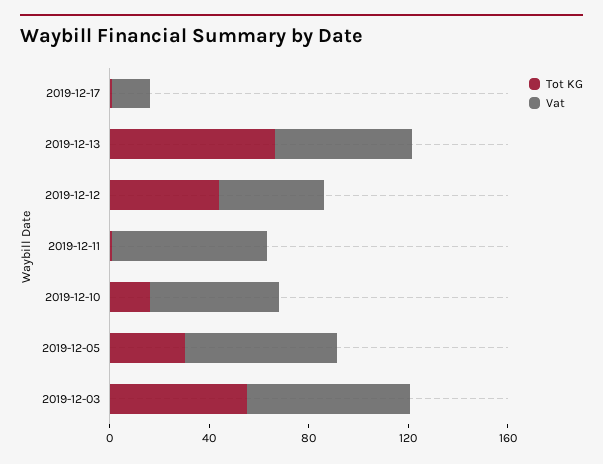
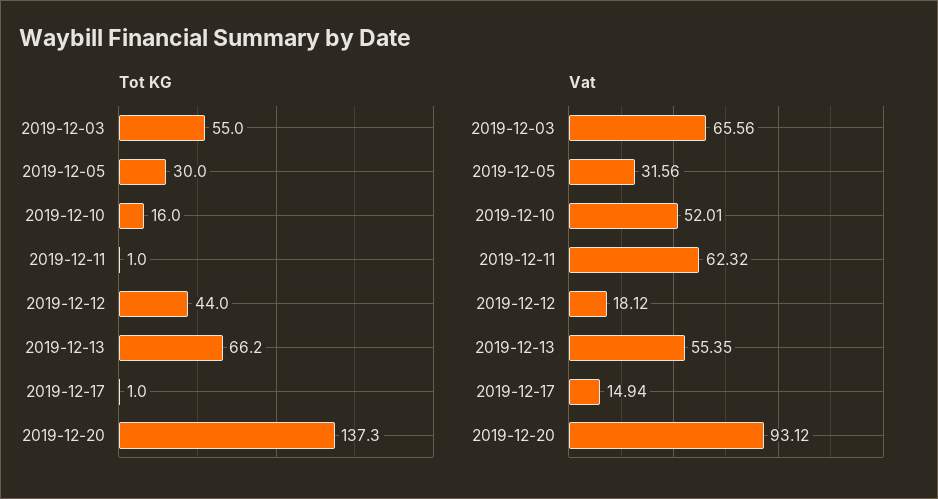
Vat, 2019-12-12: 40 -> 18.12
Vat, 2019-12-05: 60 -> 31.56
Tot KG, 2019-12-20: none -> 137.3
Vat, 2019-12-20: none -> 93.12

